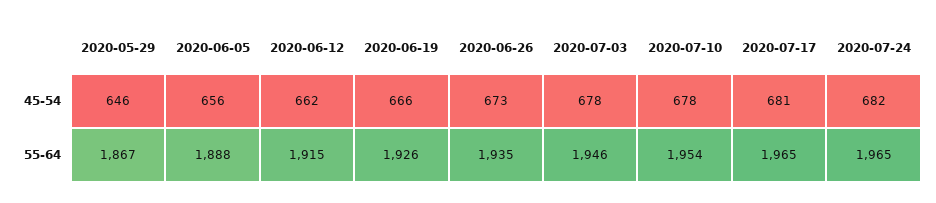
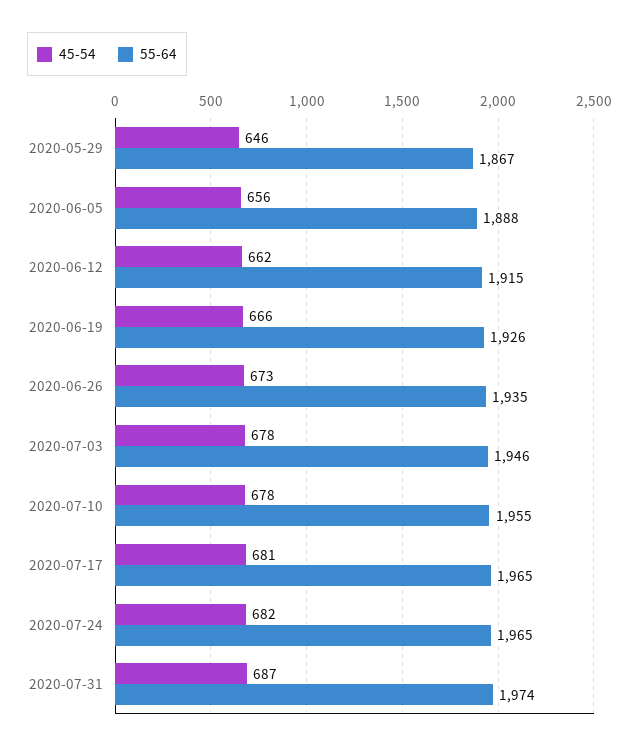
55-64, 2020-07-10: 1954 -> 1955
45-54, 2020-07-31: none -> 687
55-64, 2020-07-31: none -> 1974

